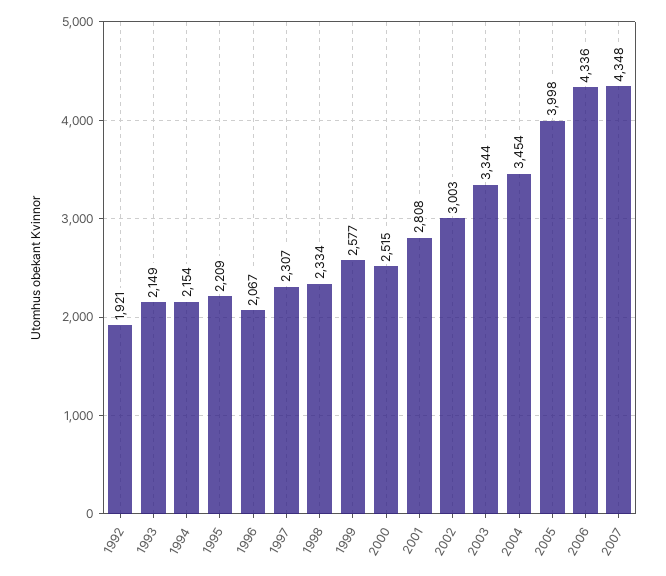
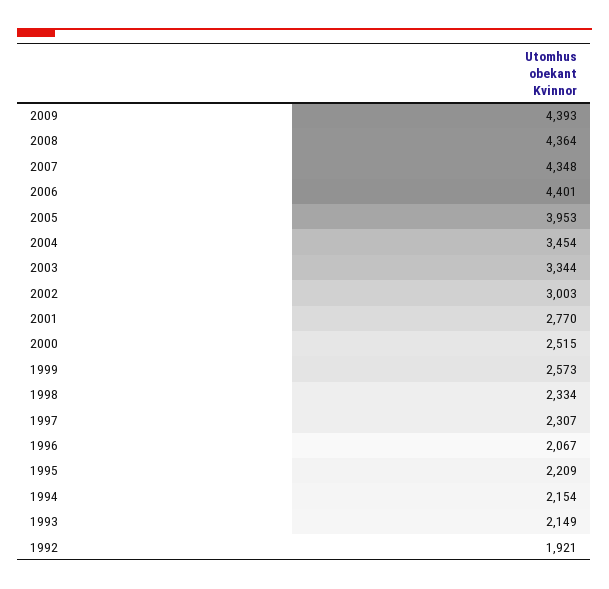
1999: 2577 -> 2573
2001: 2808 -> 2770
2005: 3998 -> 3953
2006: 4336 -> 4401
2009: none -> 4393
2008: none -> 4364

